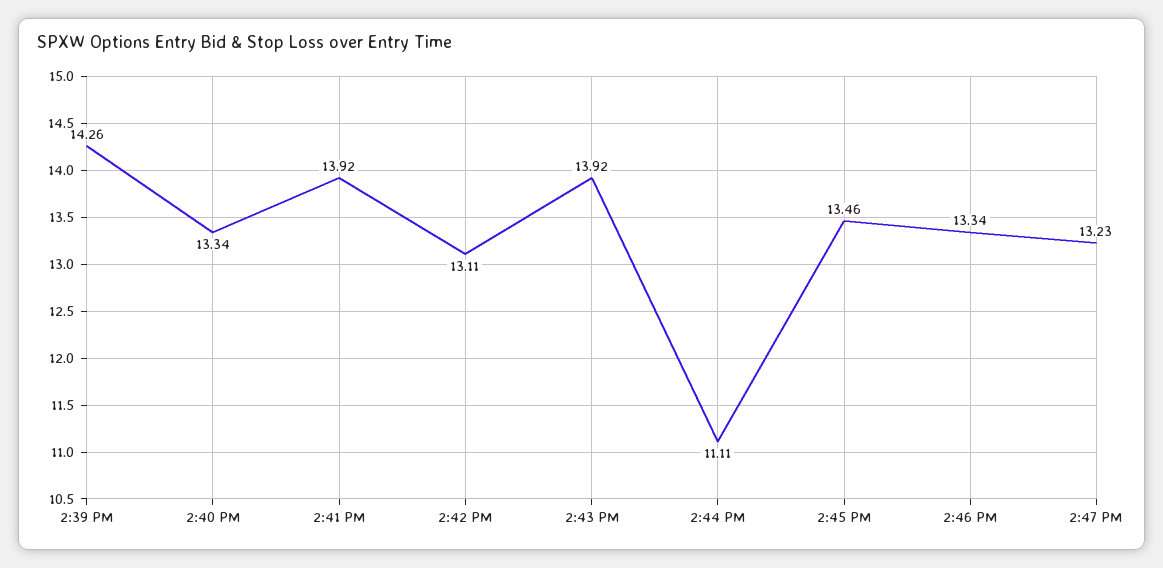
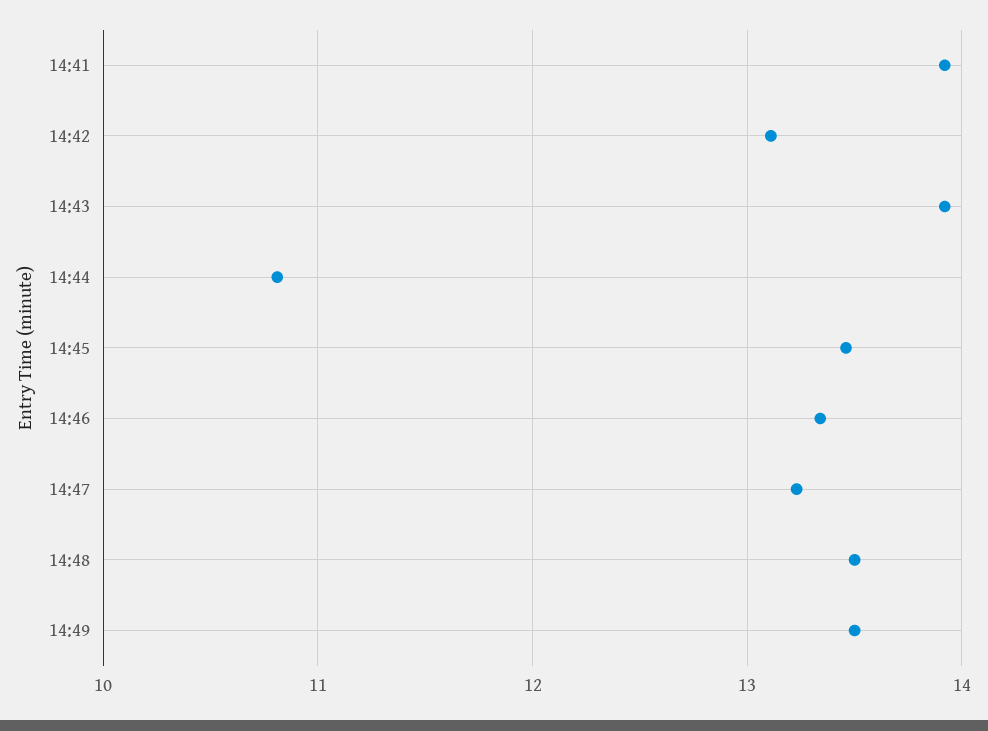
2:39 PM: 14.26 -> none
2:40 PM: 13.34 -> none
2:44 PM: 11.11 -> 10.8
14:48: none -> 13.5
14:49: none -> 13.5

